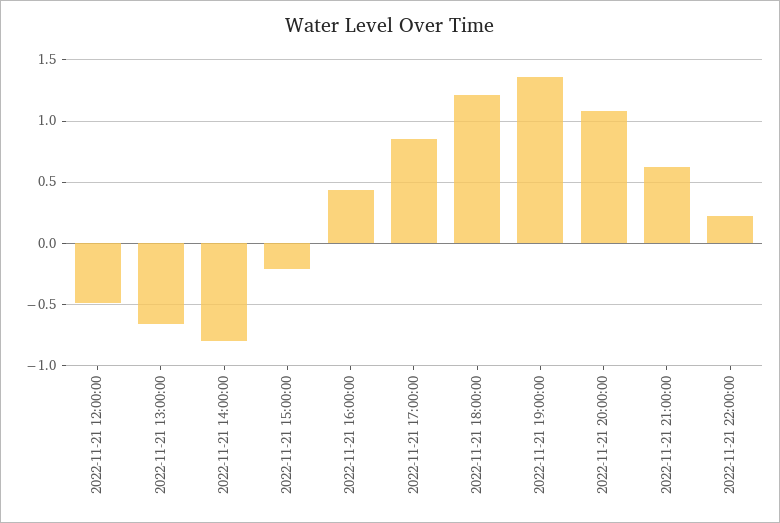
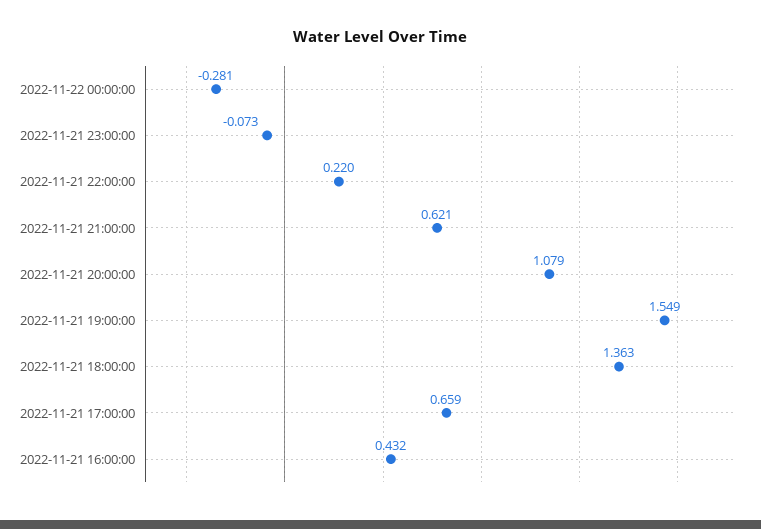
2022-11-21 12:00:00: -0.5 -> none
2022-11-21 13:00:00: -0.65 -> none
2022-11-21 14:00:00: -0.8 -> none
2022-11-21 15:00:00: -0.2 -> none
2022-11-21 17:00:00: 0.85 -> 0.659
2022-11-21 18:00:00: 1.2 -> 1.363
2022-11-21 19:00:00: 1.35 -> 1.549
2022-11-22 00:00:00: none -> -0.281
2022-11-21 23:00:00: none -> -0.073

